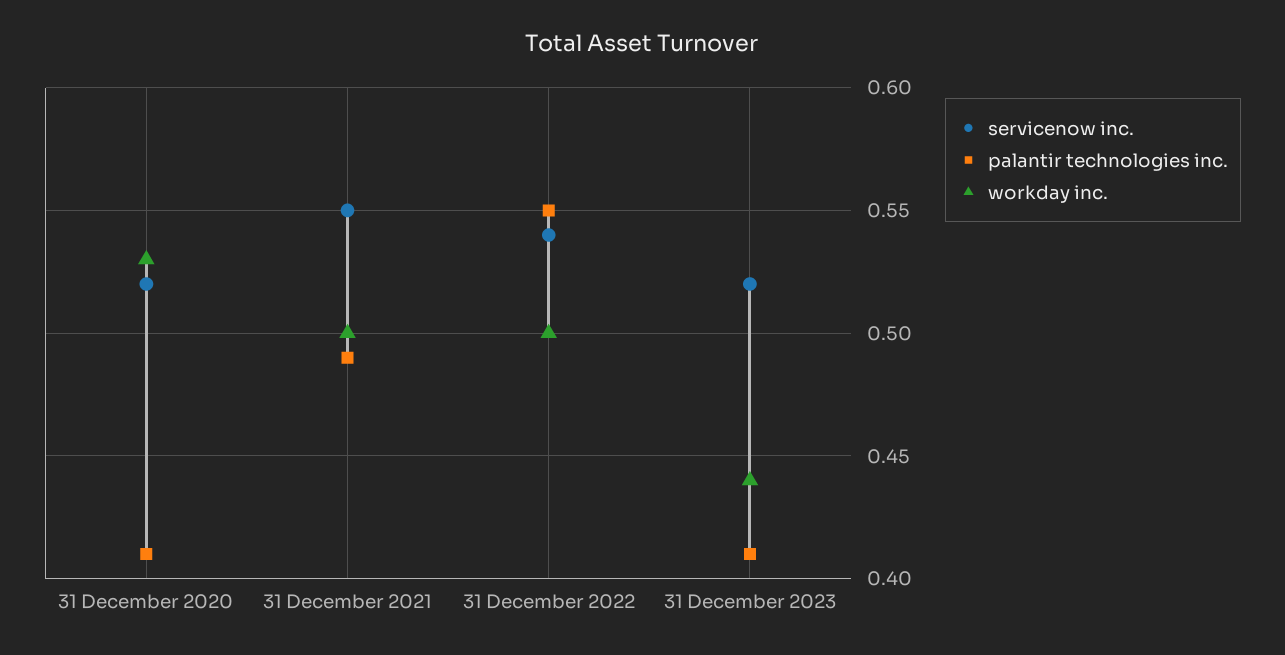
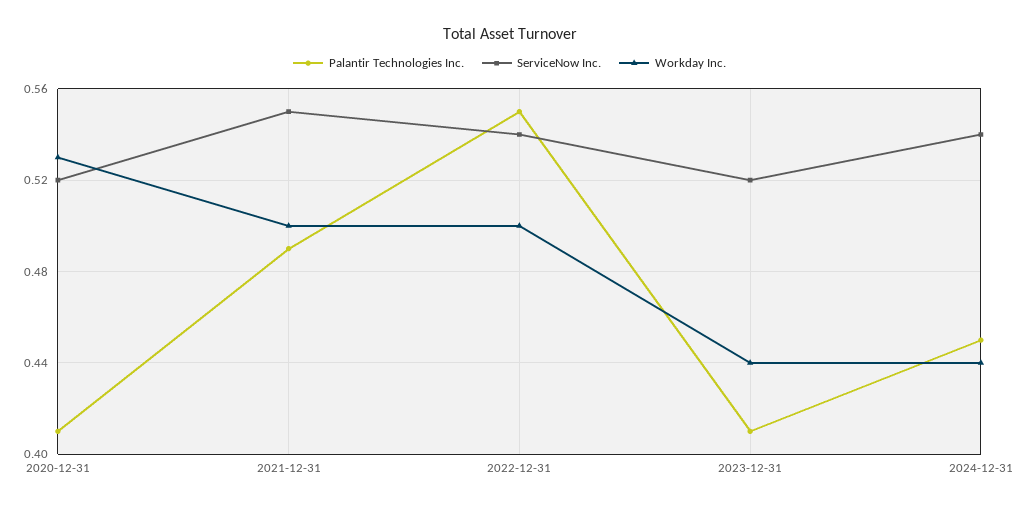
palantir technologies inc., 2024-12-31: none -> 0.45
servicenow inc., 2024-12-31: none -> 0.54
workday inc., 2024-12-31: none -> 0.44

